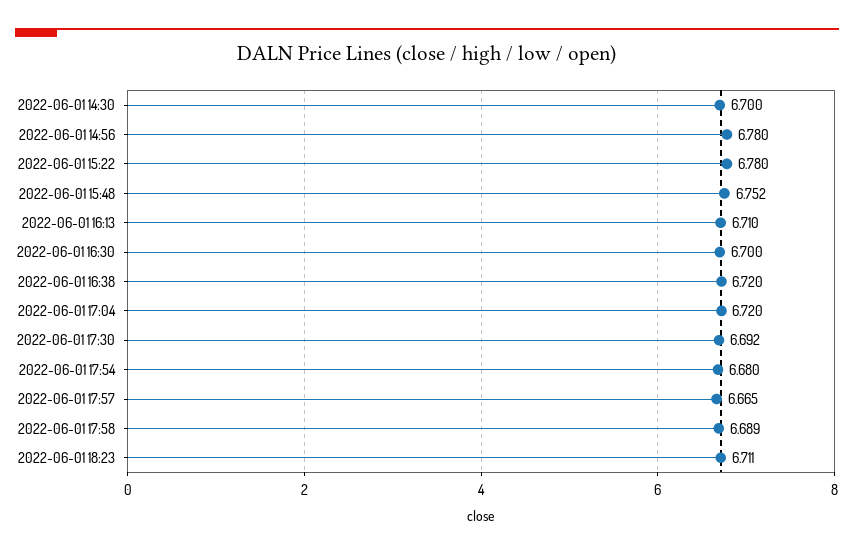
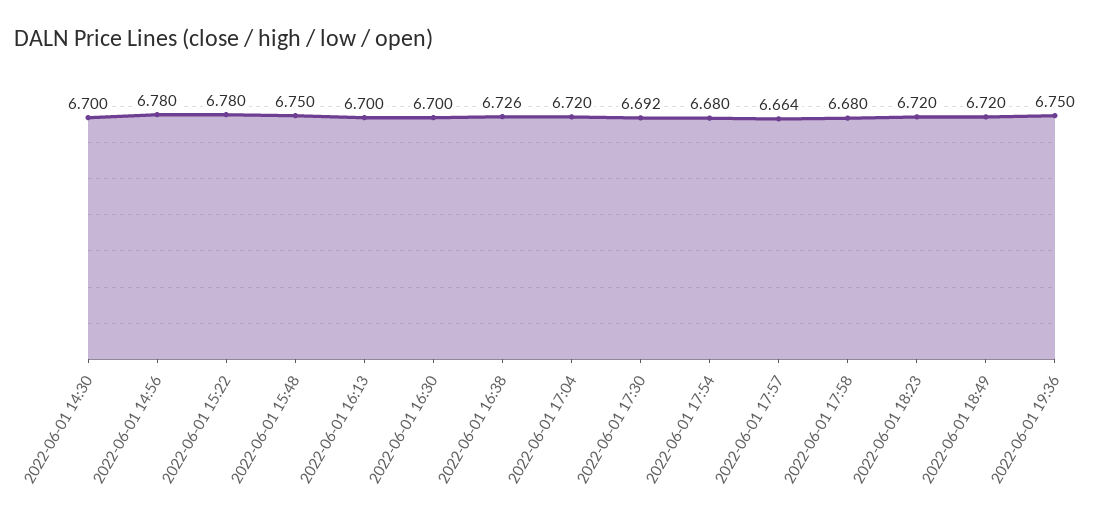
2022-06-01 15:48: 6.752 -> 6.75
2022-06-01 16:13: 6.71 -> 6.7
2022-06-01 16:38: 6.72 -> 6.726
2022-06-01 17:57: 6.665 -> 6.664
2022-06-01 17:58: 6.689 -> 6.68
2022-06-01 18:23: 6.711 -> 6.72
2022-06-01 18:49: none -> 6.72
2022-06-01 19:36: none -> 6.75

